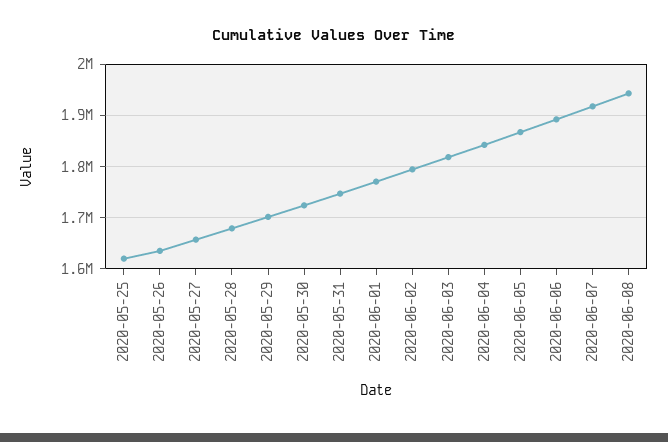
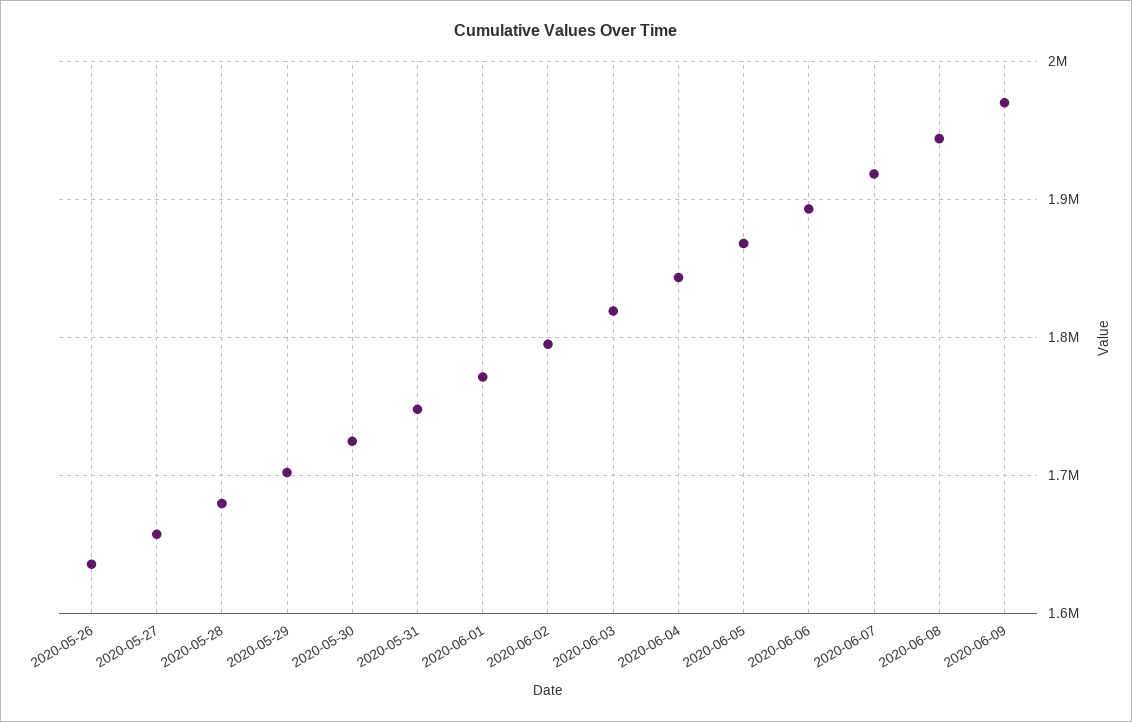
2020-05-25: 1620000 -> none
2020-06-09: none -> 1970000

